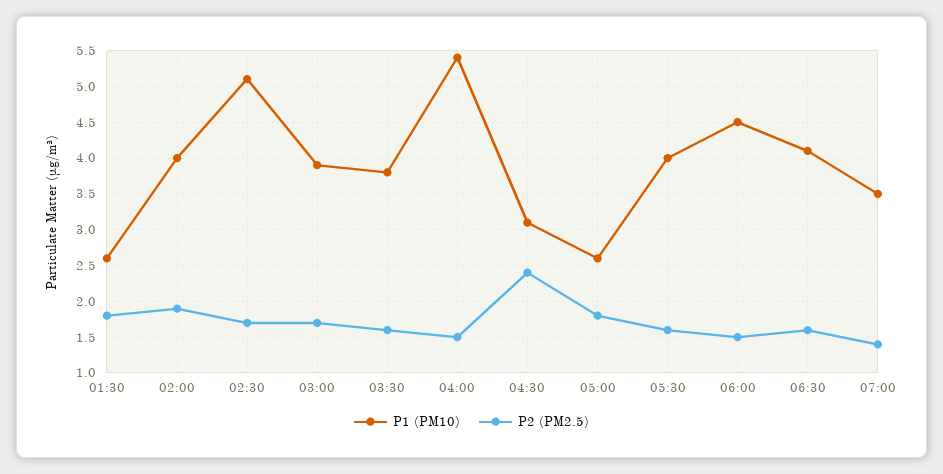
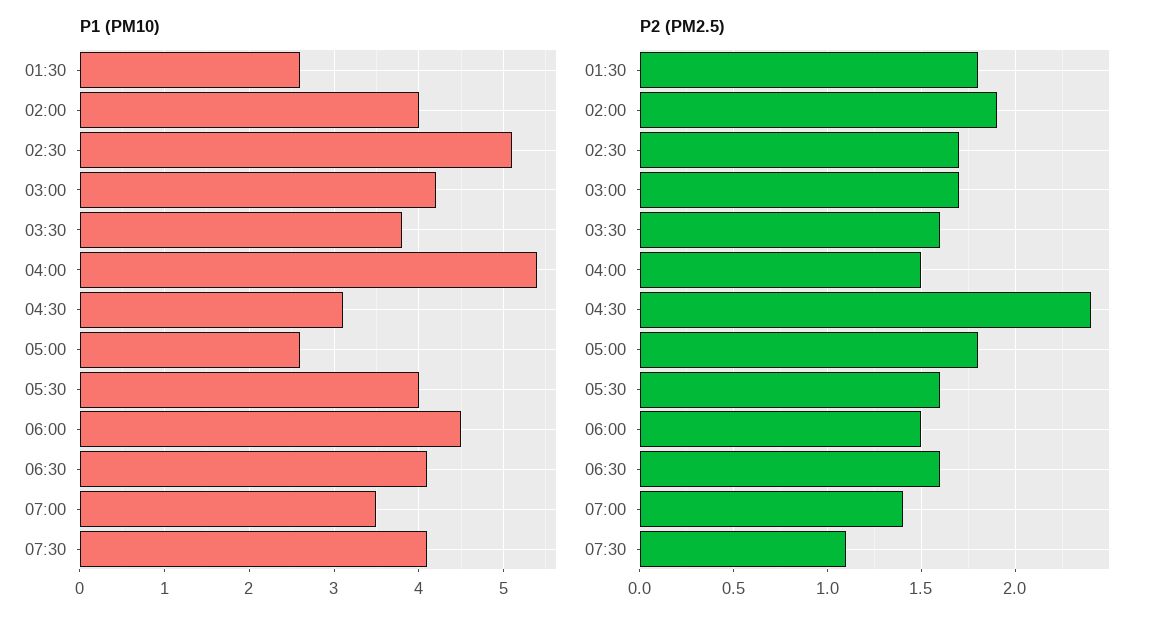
P1 (PM10), 03:00: 3.9 -> 4.2
P1 (PM10), 07:30: none -> 4.1
P2 (PM2.5), 07:30: none -> 1.1

